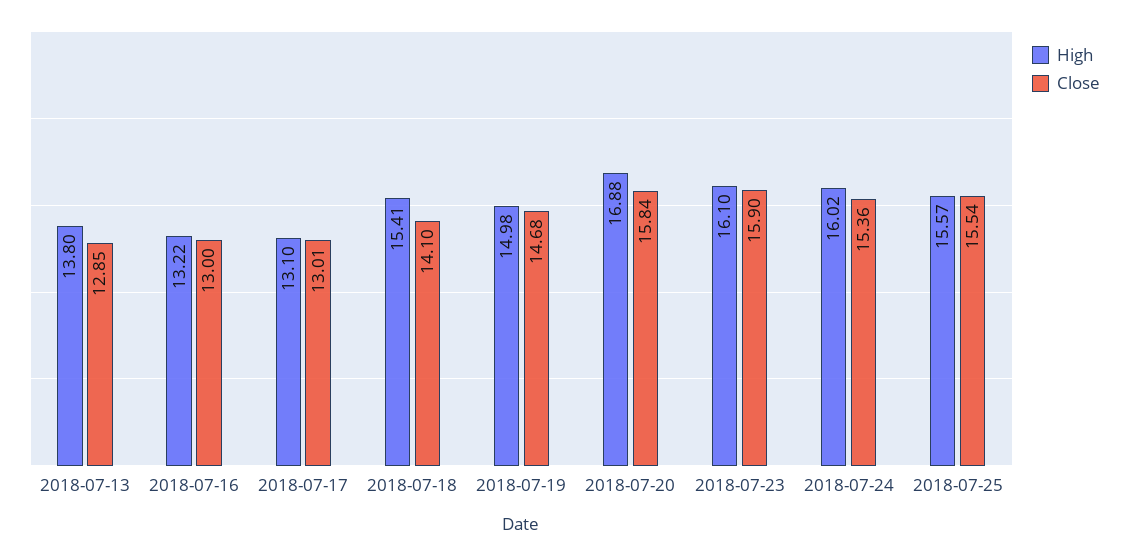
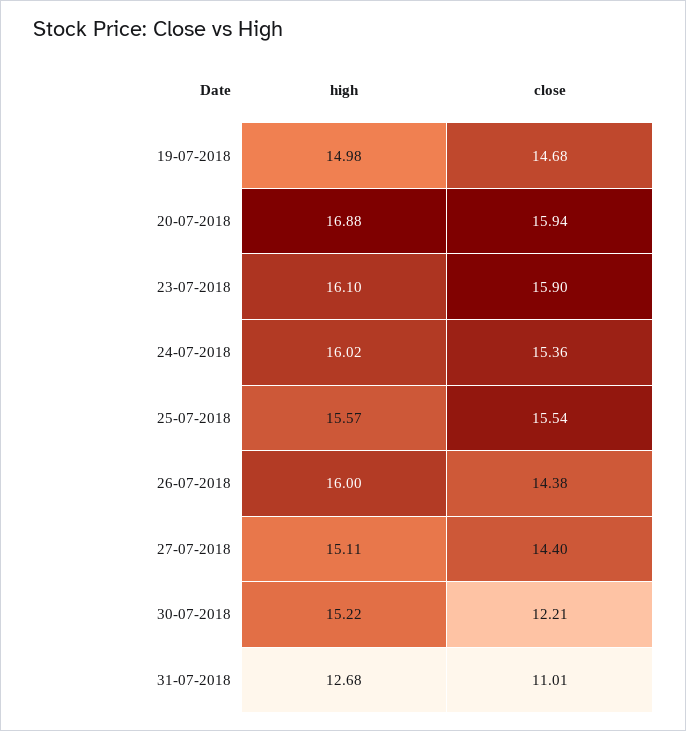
High, 2018-07-13: 13.8 -> none
Close, 2018-07-13: 12.85 -> none
High, 2018-07-16: 13.22 -> none
Close, 2018-07-16: 13 -> none
High, 2018-07-17: 13.1 -> none
Close, 2018-07-17: 13.01 -> none
High, 2018-07-18: 15.41 -> none
Close, 2018-07-18: 14.1 -> none
Close, 2018-07-20: 15.84 -> 15.94
High, 26-07-2018: none -> 16
Close, 26-07-2018: none -> 14.38
High, 27-07-2018: none -> 15.11
Close, 27-07-2018: none -> 14.4
High, 30-07-2018: none -> 15.22
Close, 30-07-2018: none -> 12.21
High, 31-07-2018: none -> 12.68
Close, 31-07-2018: none -> 11.01

